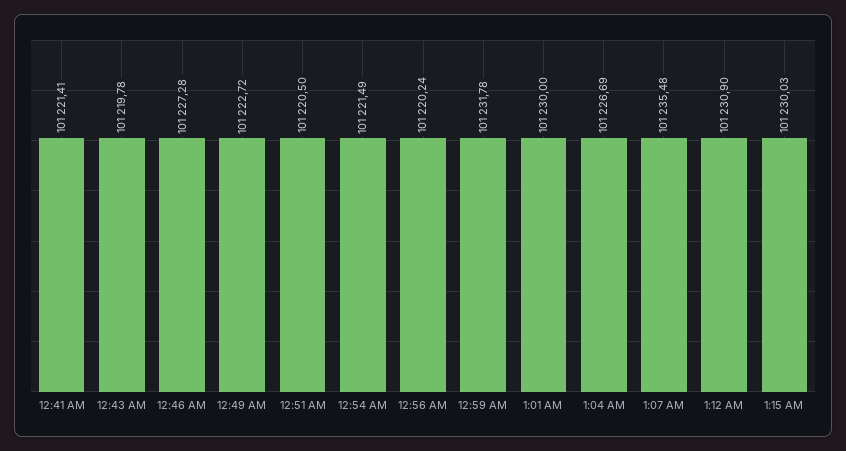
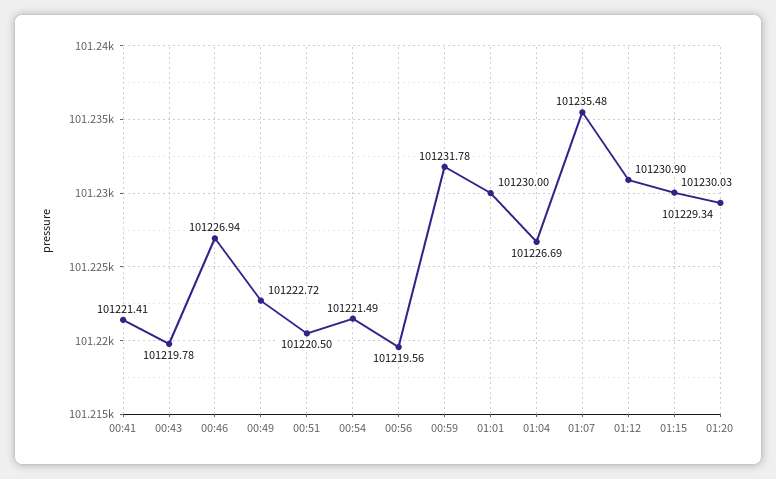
12:46 AM: 101227.28 -> 101226.94
12:56 AM: 101220.24 -> 101219.56
01:20: none -> 101229.34

